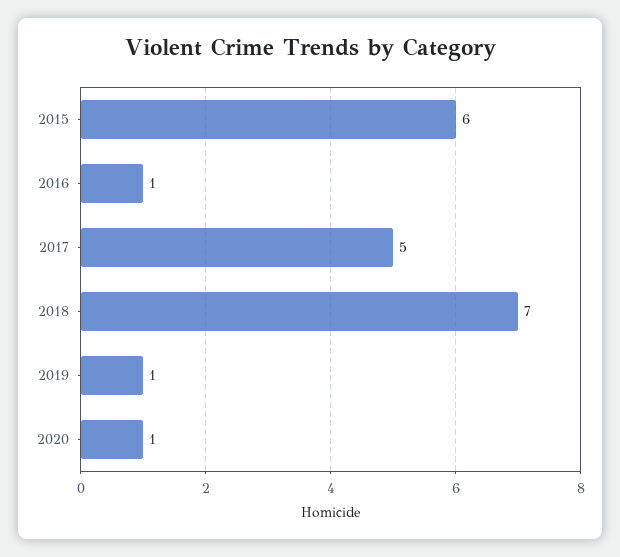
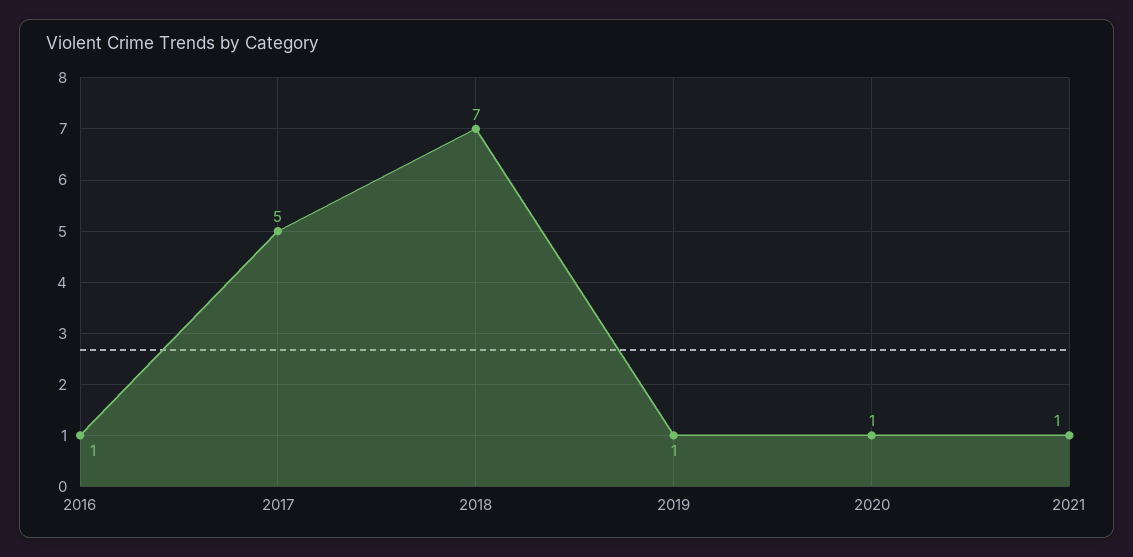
2015: 6 -> none
2021: none -> 1

